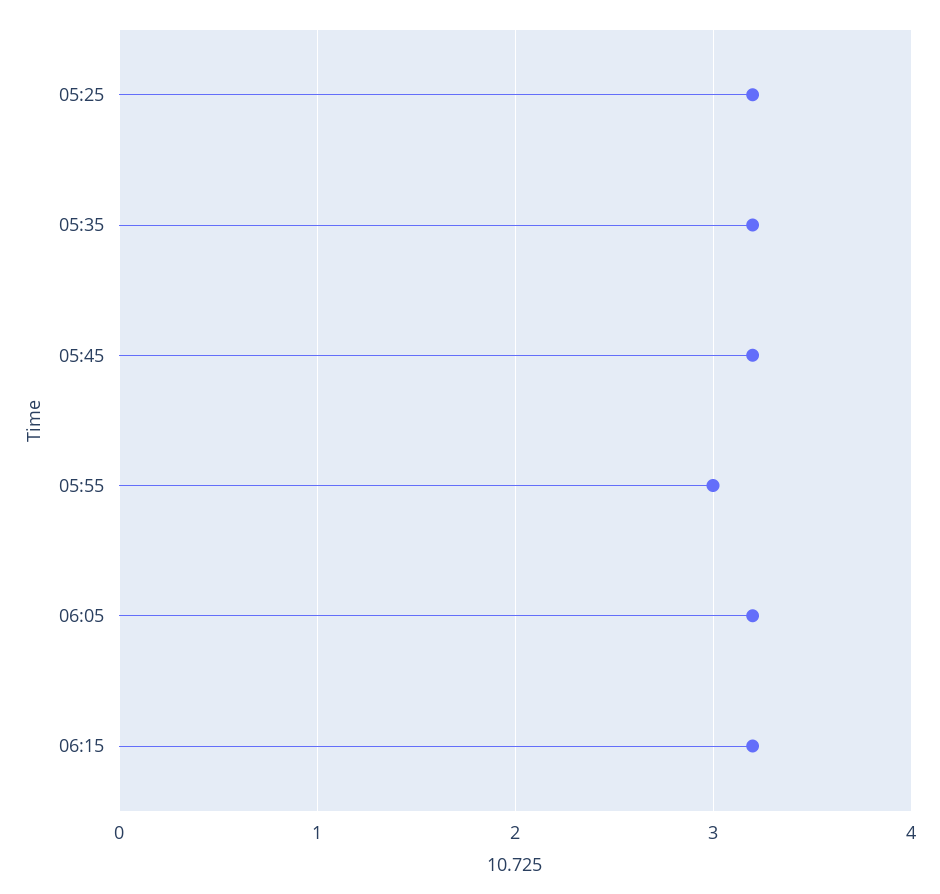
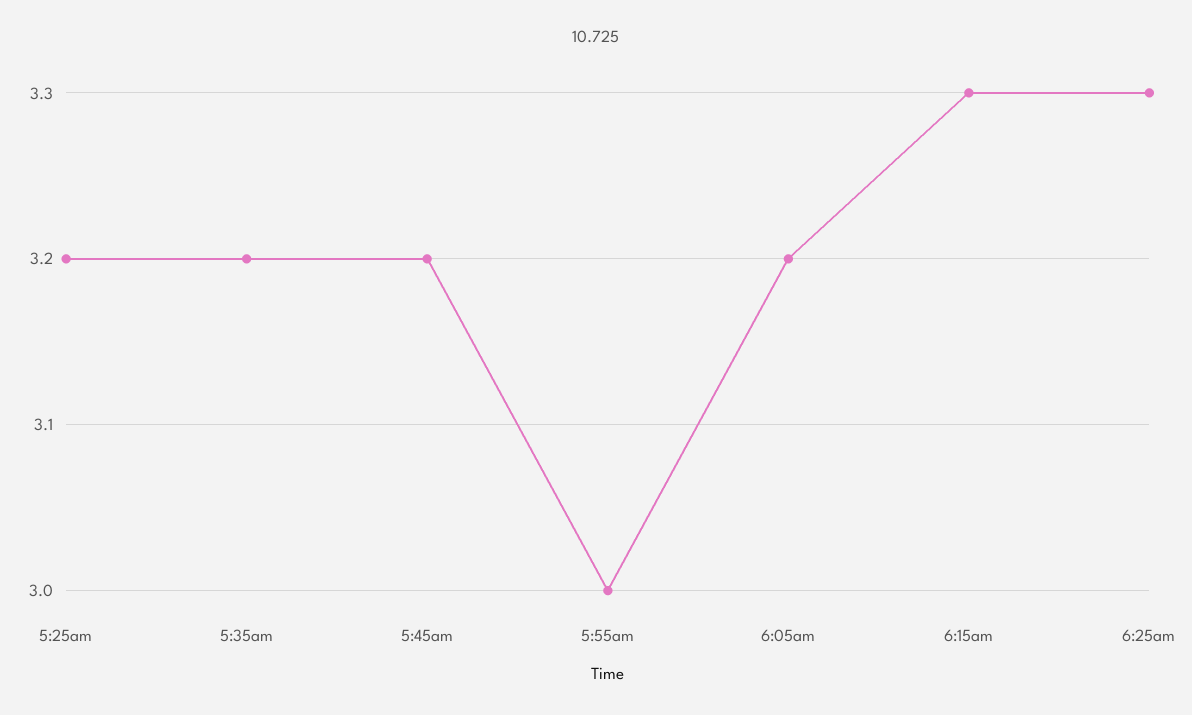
06:15: 3.2 -> 3.3
6:25am: none -> 3.3

